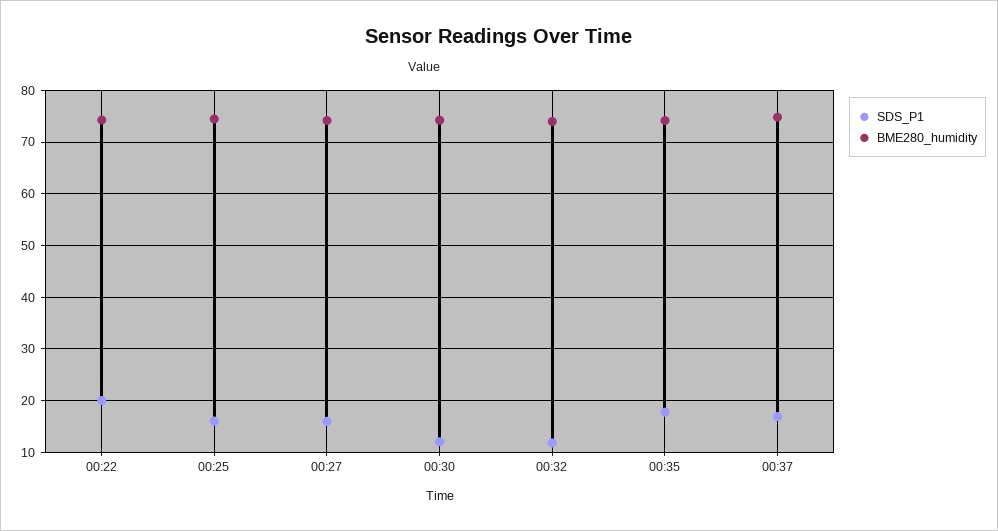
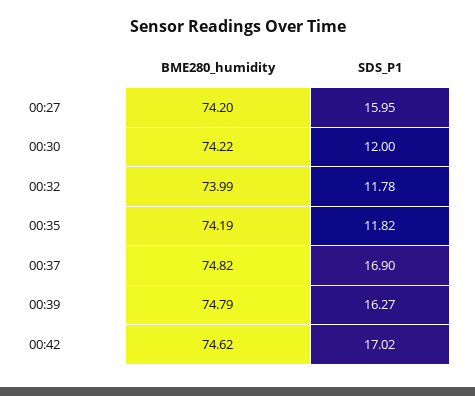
SDS_P1, 00:22: 20 -> none
BME280_humidity, 00:22: 74 -> none
SDS_P1, 00:25: 16 -> none
BME280_humidity, 00:25: 74 -> none
SDS_P1, 00:35: 18 -> 11.82
BME280_humidity, 00:39: none -> 74.79
SDS_P1, 00:39: none -> 16.27
BME280_humidity, 00:42: none -> 74.62
SDS_P1, 00:42: none -> 17.02

